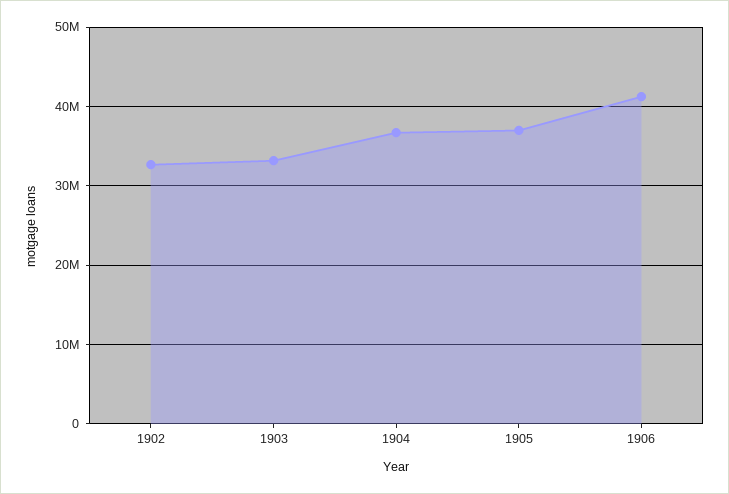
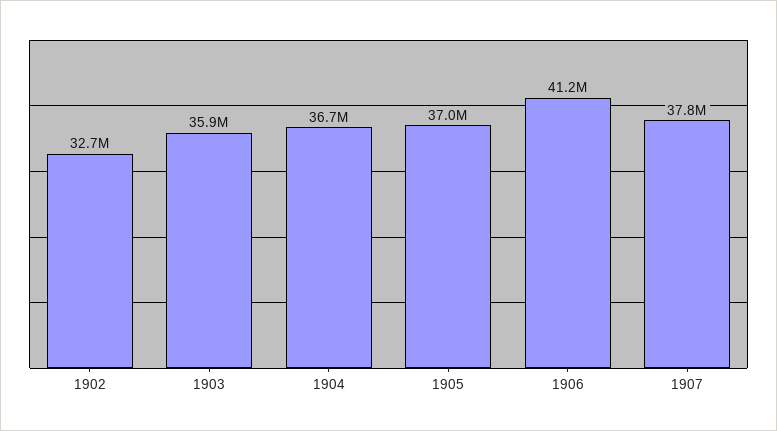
1903: 33000000 -> 35900000
1907: none -> 37800000

